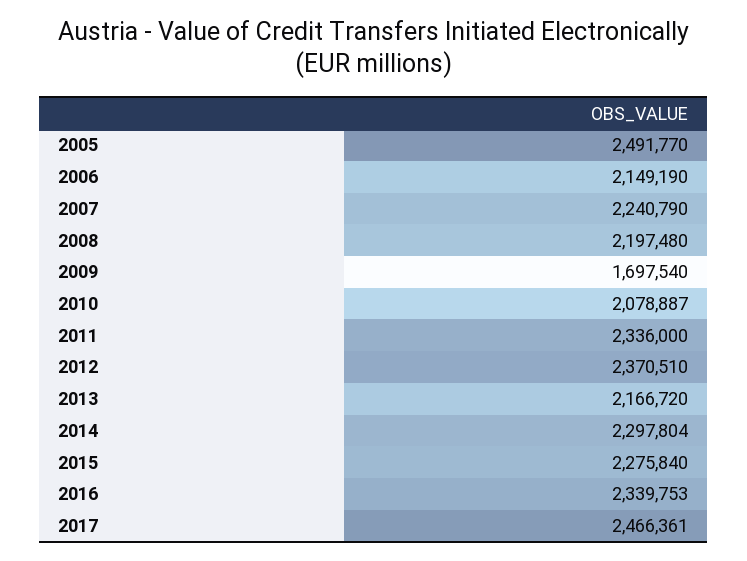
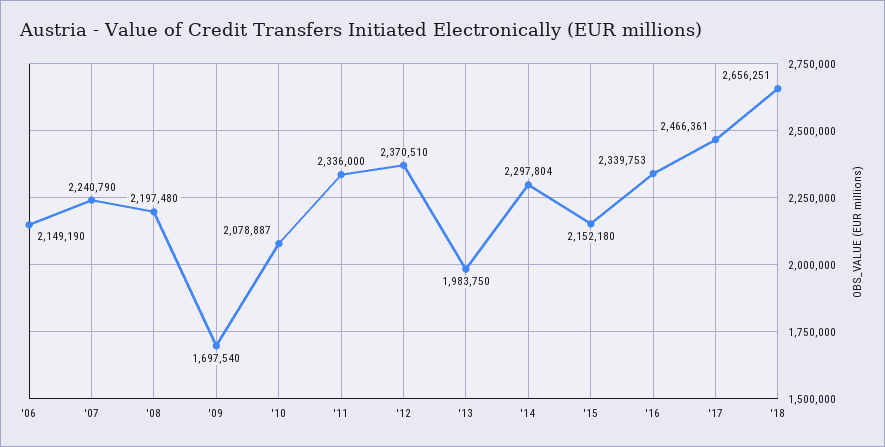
2005: 2491770 -> none
2013: 2166720 -> 1983750
2015: 2275840 -> 2152180
'18: none -> 2656251

